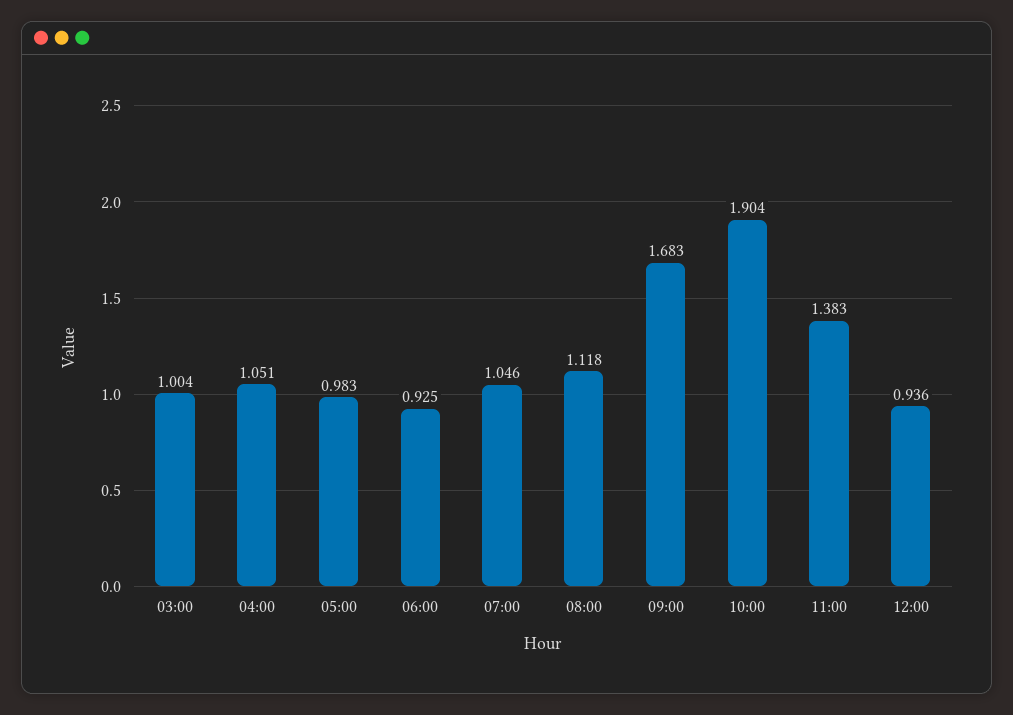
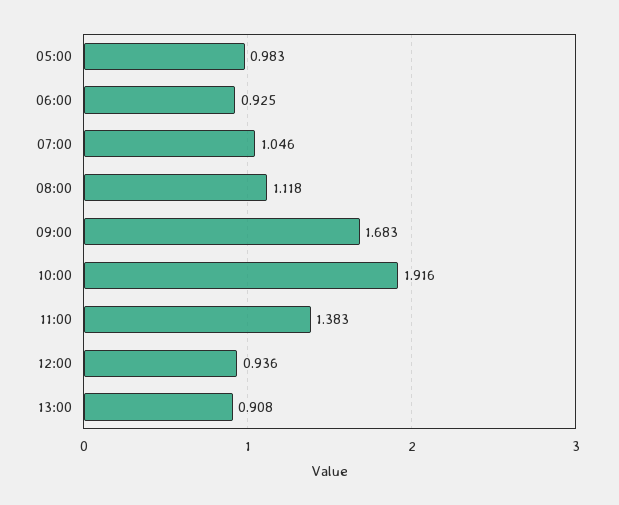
03:00: 1.004 -> none
04:00: 1.051 -> none
10:00: 1.904 -> 1.916
13:00: none -> 0.908

